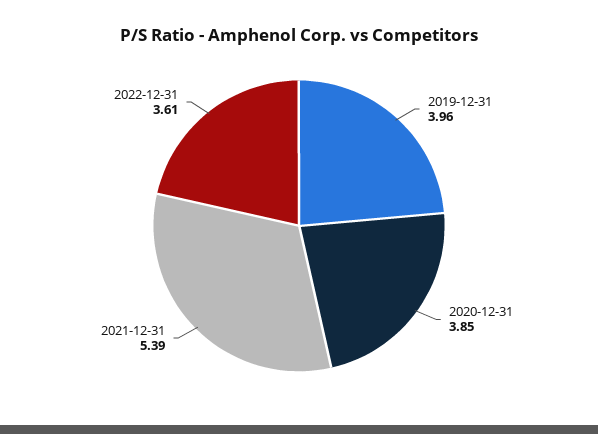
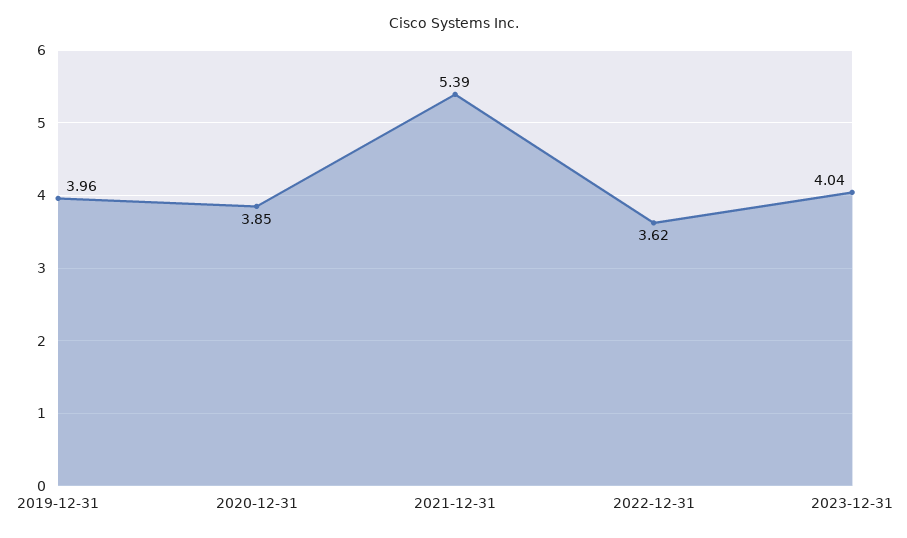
2022-12-31: 3.61 -> 3.62
2023-12-31: none -> 4.04

